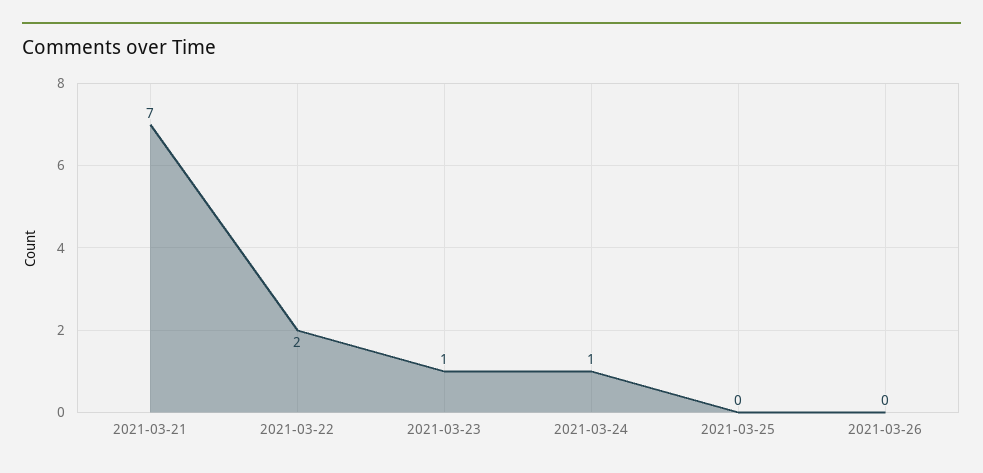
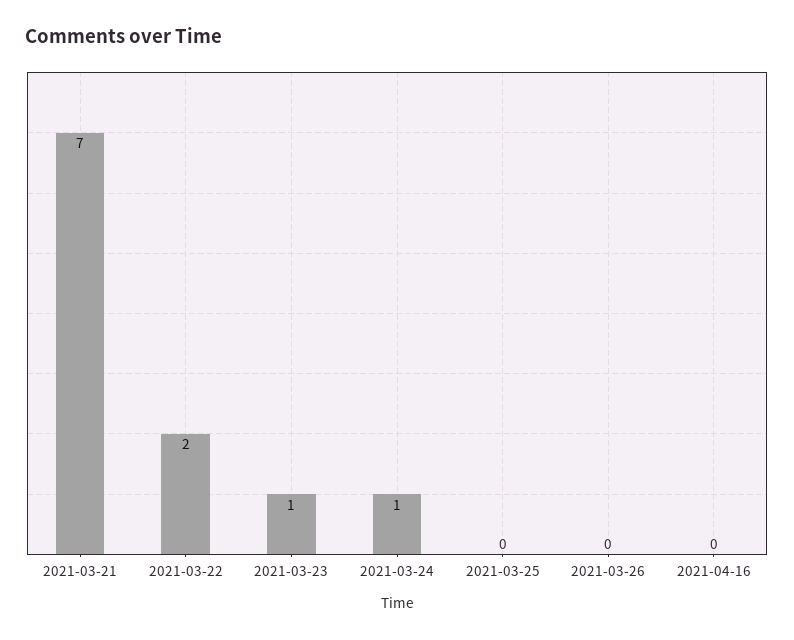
2021-04-16: none -> 0

